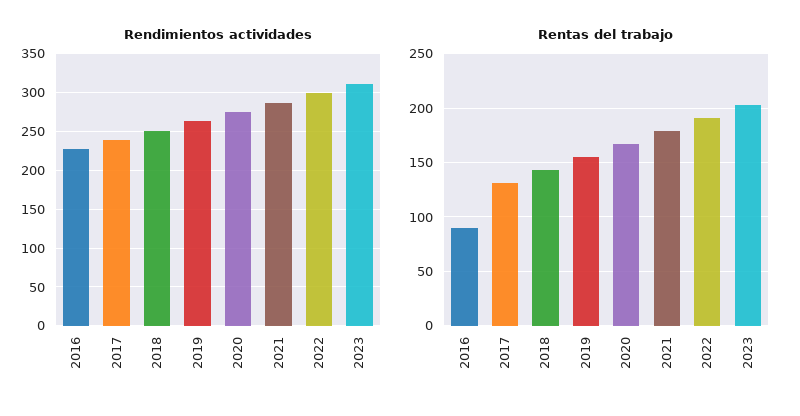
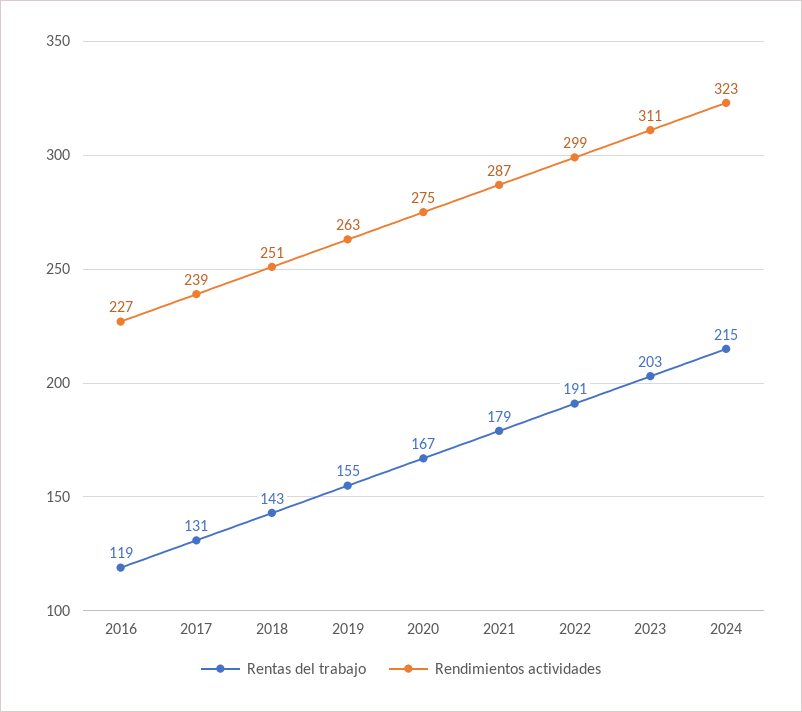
Rentas del trabajo, 2016: 90 -> 119
Rentas del trabajo, 2024: none -> 215
Rendimientos actividades, 2024: none -> 323

